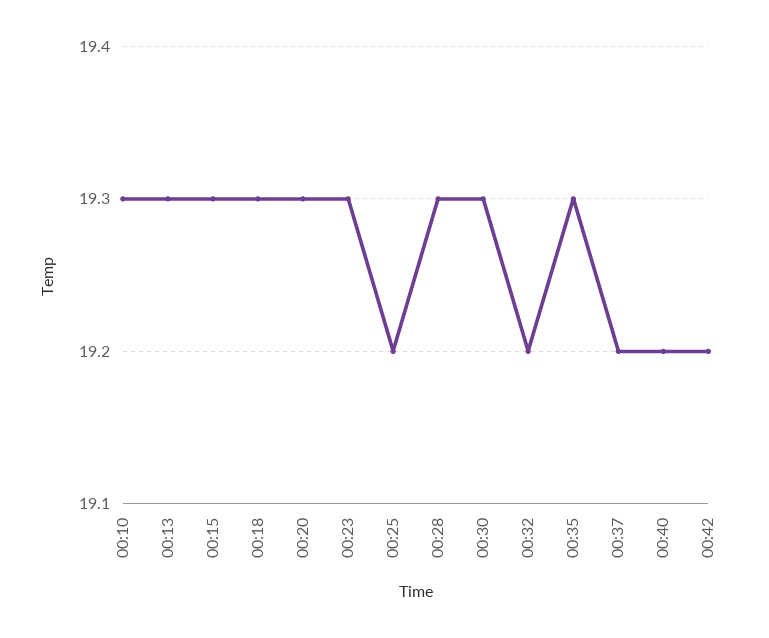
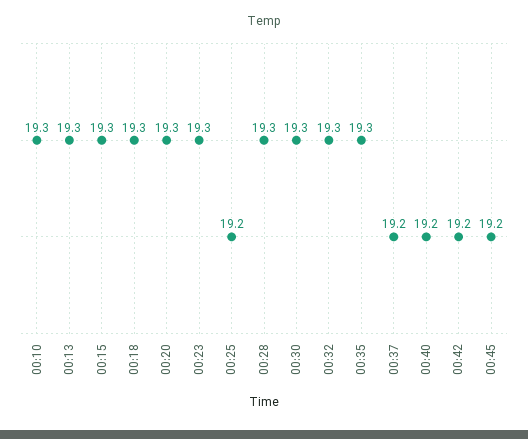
00:32: 19.2 -> 19.3
00:45: none -> 19.2

